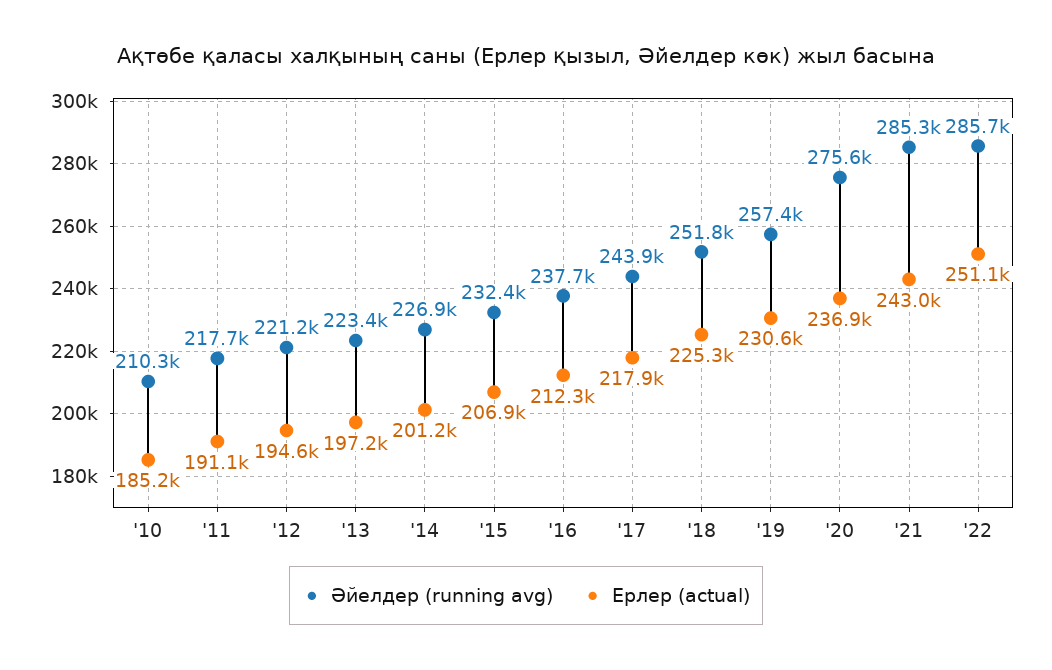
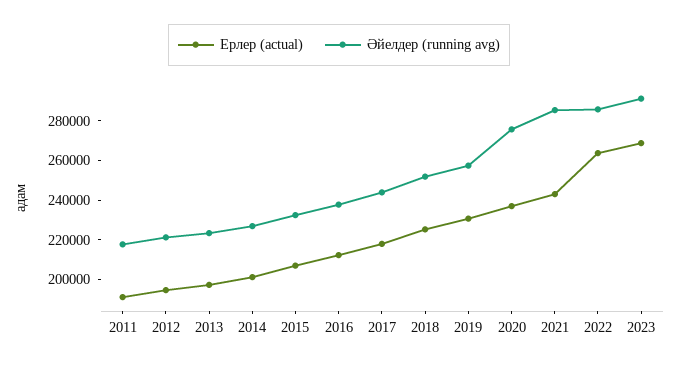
Әйелдер (running avg), '10: 210300 -> none
Ерлер (actual), '10: 185200 -> none
Ерлер (actual), '22: 251100 -> 265000
Ерлер (actual), 2023: none -> 270000
Әйелдер (running avg), 2023: none -> 290000

